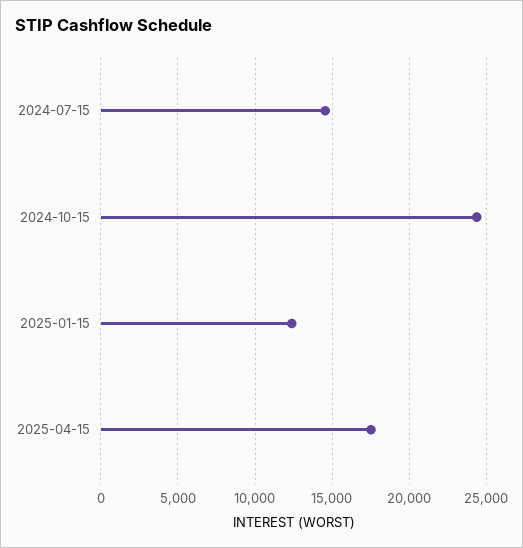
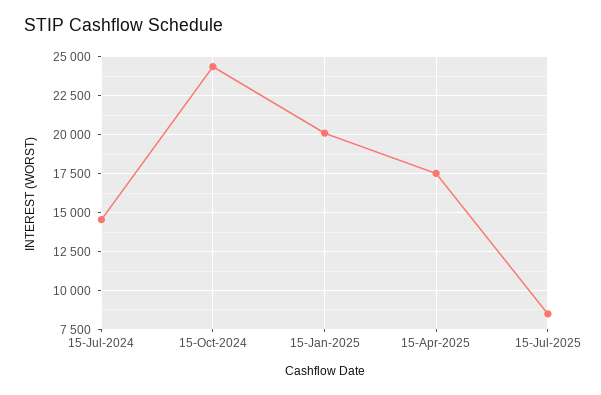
2025-01-15: 12500 -> 20000
15-Jul-2025: none -> 8500

